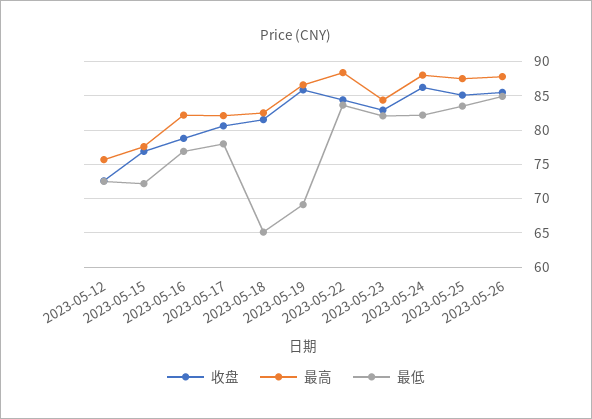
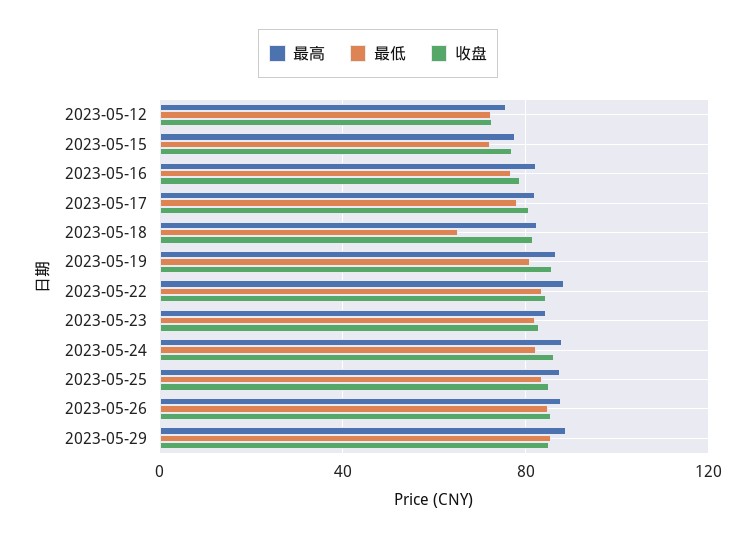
最低, 2023-05-19: 69 -> 80
最高, 2023-05-29: none -> 90
最低, 2023-05-29: none -> 85
收盘, 2023-05-29: none -> 85

